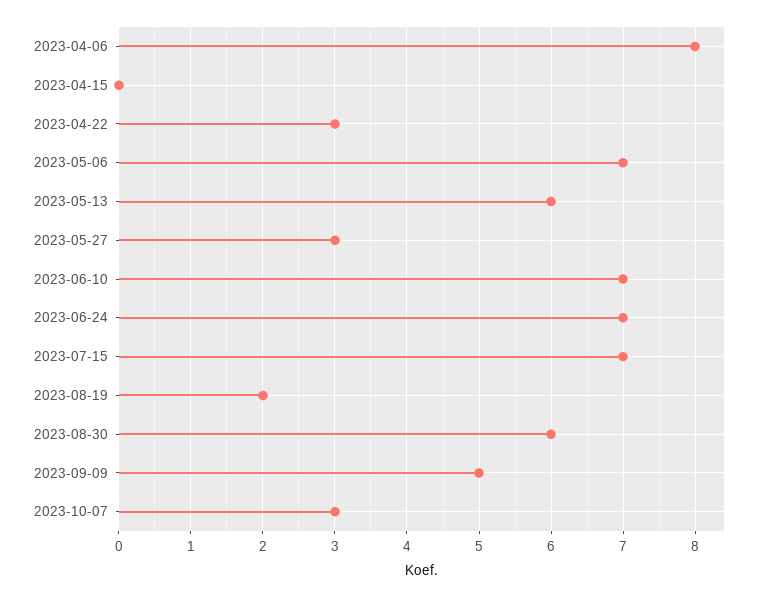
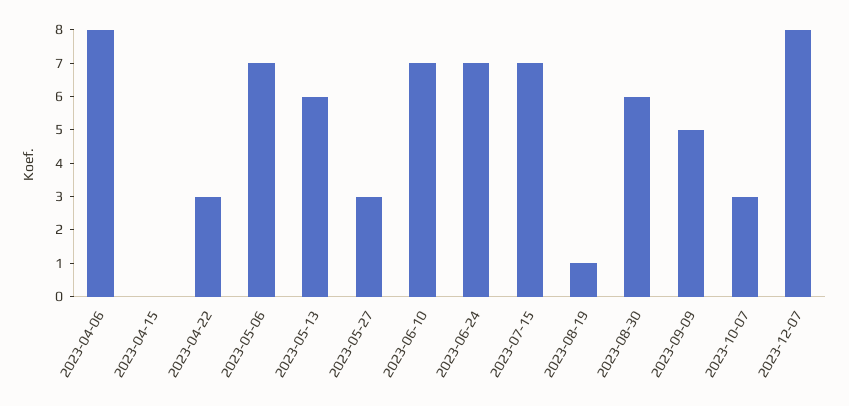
2023-08-19: 2 -> 1
2023-12-07: none -> 8

